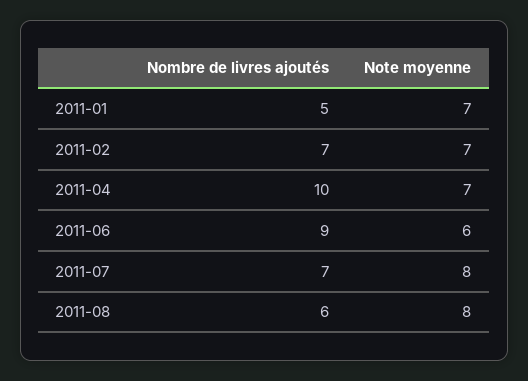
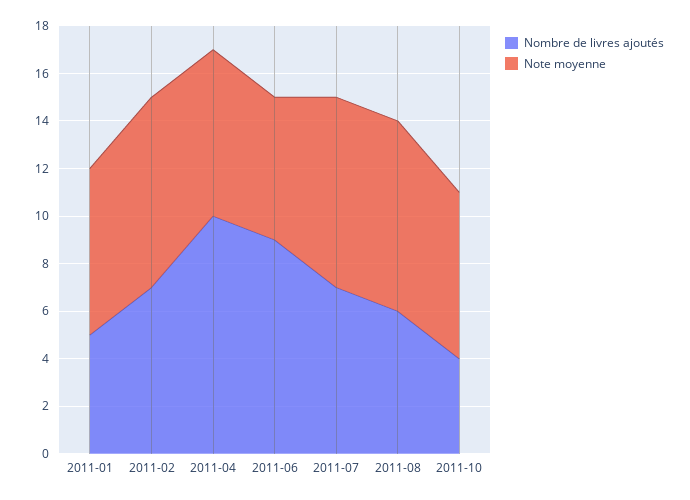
Note moyenne, 2011-02: 7 -> 8
Nombre de livres ajoutés, 2011-10: none -> 4
Note moyenne, 2011-10: none -> 7

